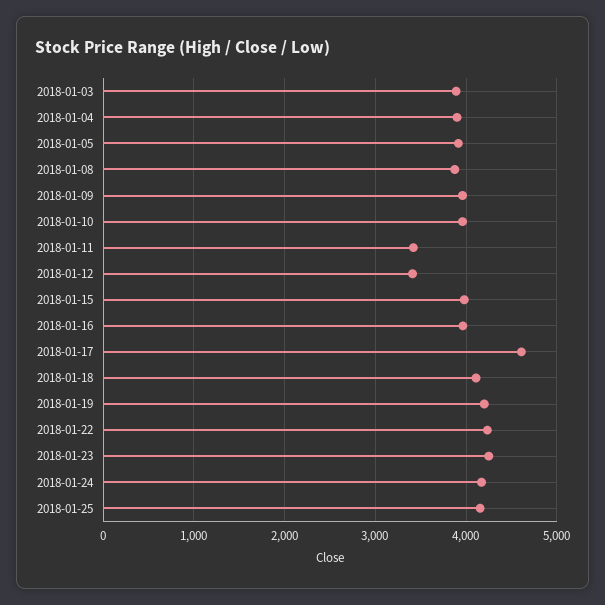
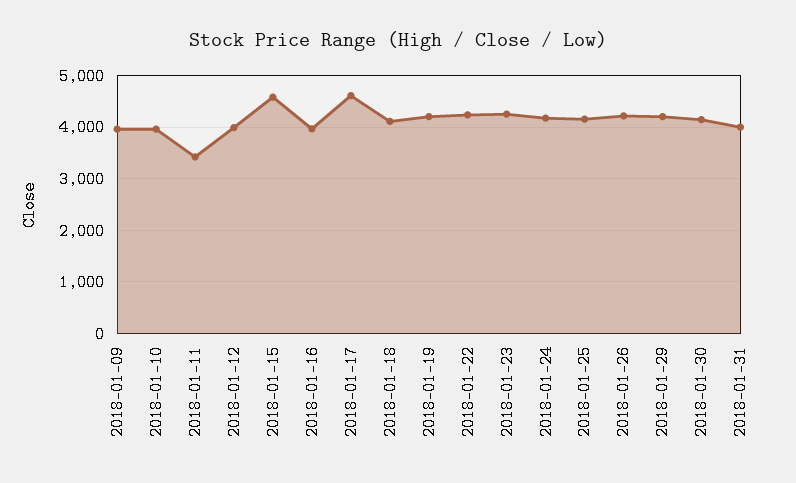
2018-01-03: 3900 -> none
2018-01-04: 3900 -> none
2018-01-05: 3900 -> none
2018-01-08: 3900 -> none
2018-01-12: 3400 -> 4000
2018-01-15: 4000 -> 4600
2018-01-26: none -> 4200
2018-01-29: none -> 4200
2018-01-30: none -> 4200
2018-01-31: none -> 4000

